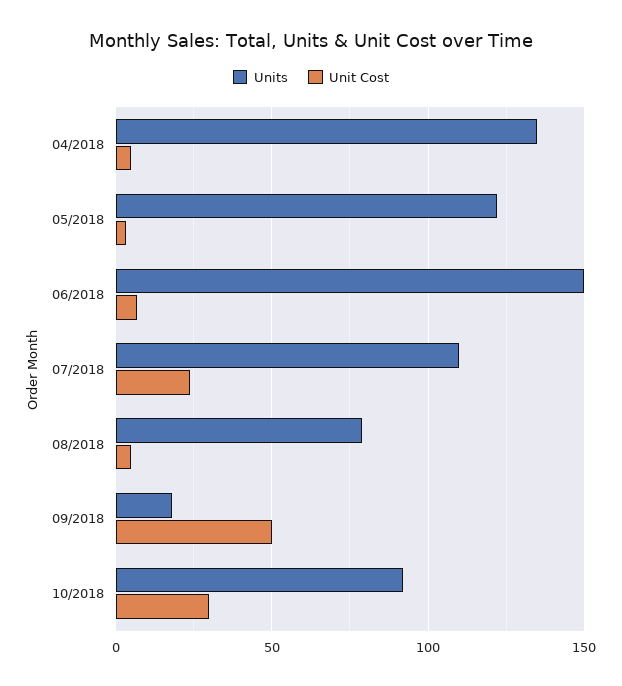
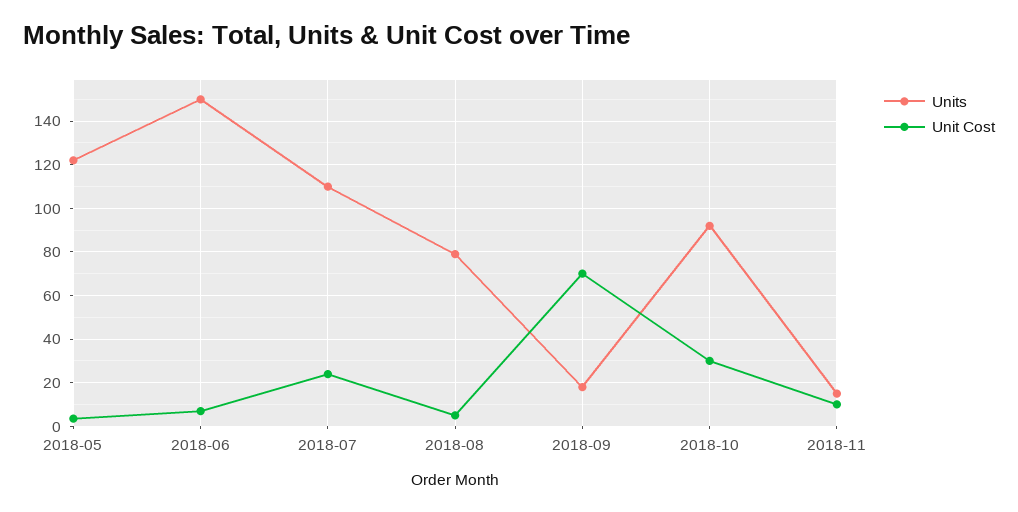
Units, 04/2018: 135 -> none
Unit Cost, 04/2018: 5 -> none
Unit Cost, 09/2018: 50 -> 70
Units, 2018-11: none -> 15
Unit Cost, 2018-11: none -> 10

